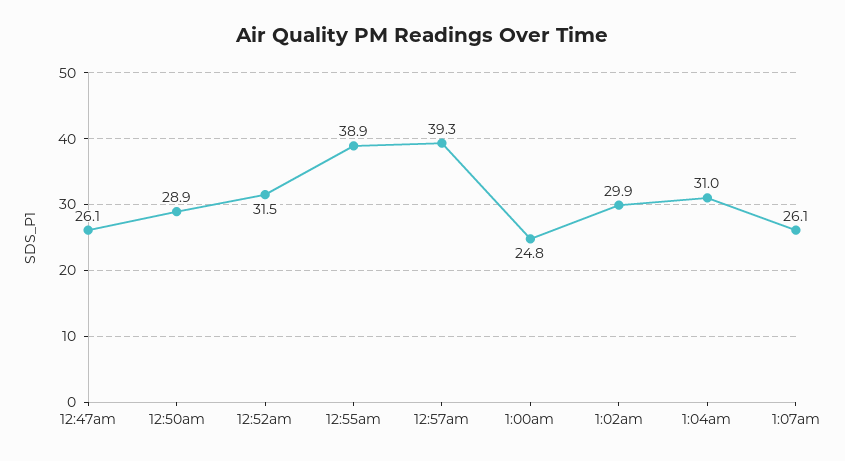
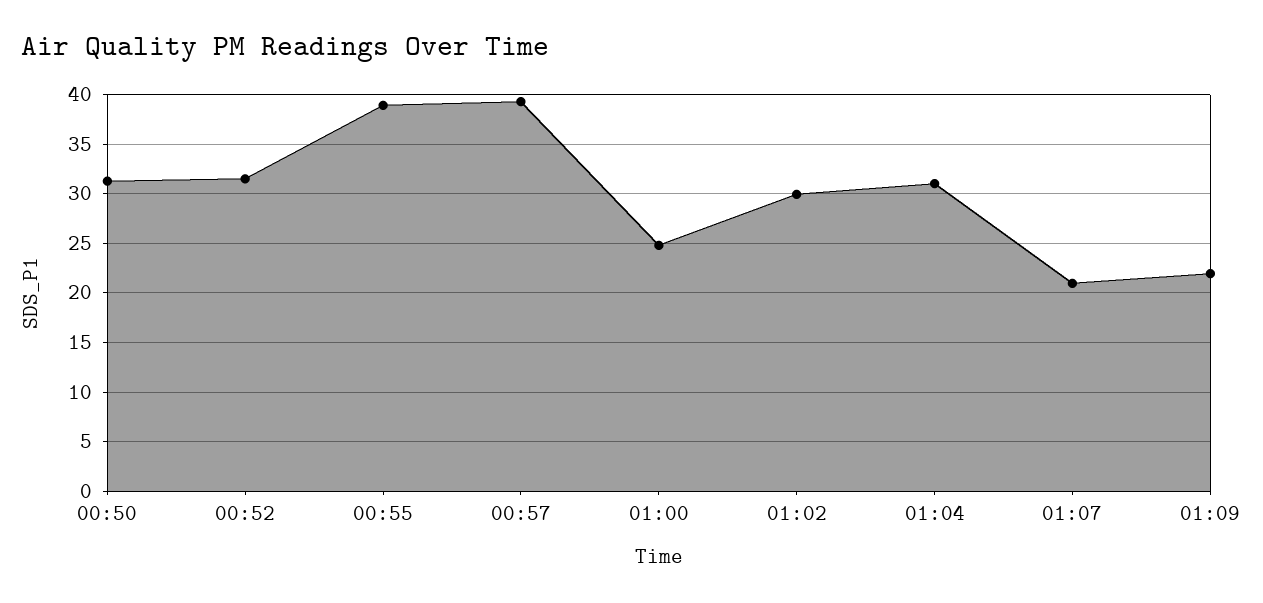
12:47am: 26.1 -> none
12:50am: 28.9 -> 31
1:07am: 26.1 -> 21
01:09: none -> 22

